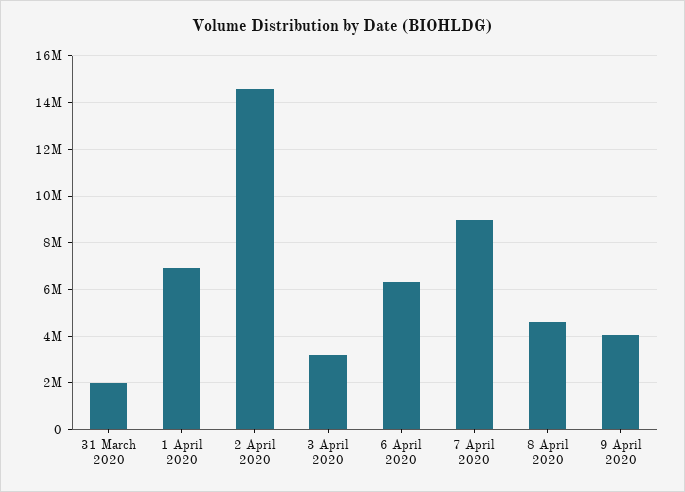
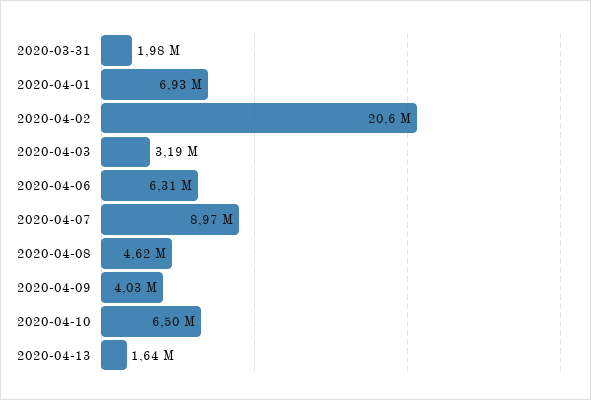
2 April 2020: 14500000 -> 20600000
2020-04-10: none -> 6500000
2020-04-13: none -> 1640000

